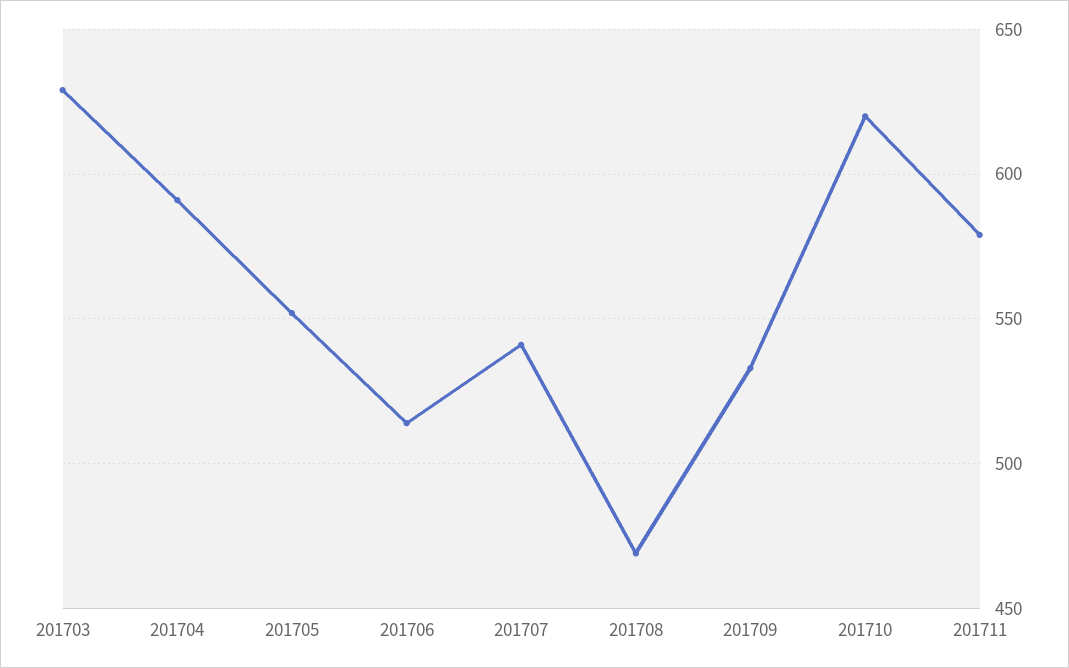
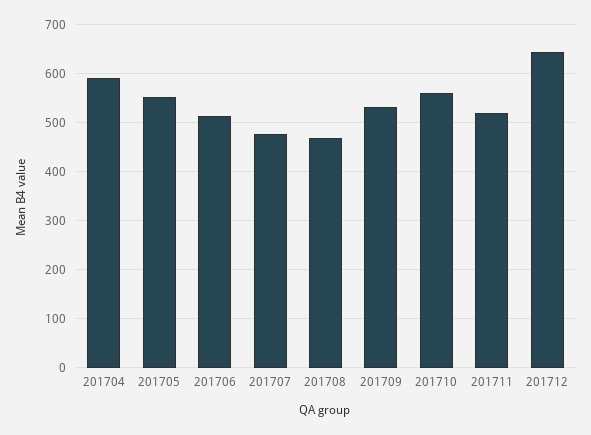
201703: 630 -> none
201707: 540 -> 480
201710: 620 -> 560
201711: 580 -> 520
201712: none -> 640

